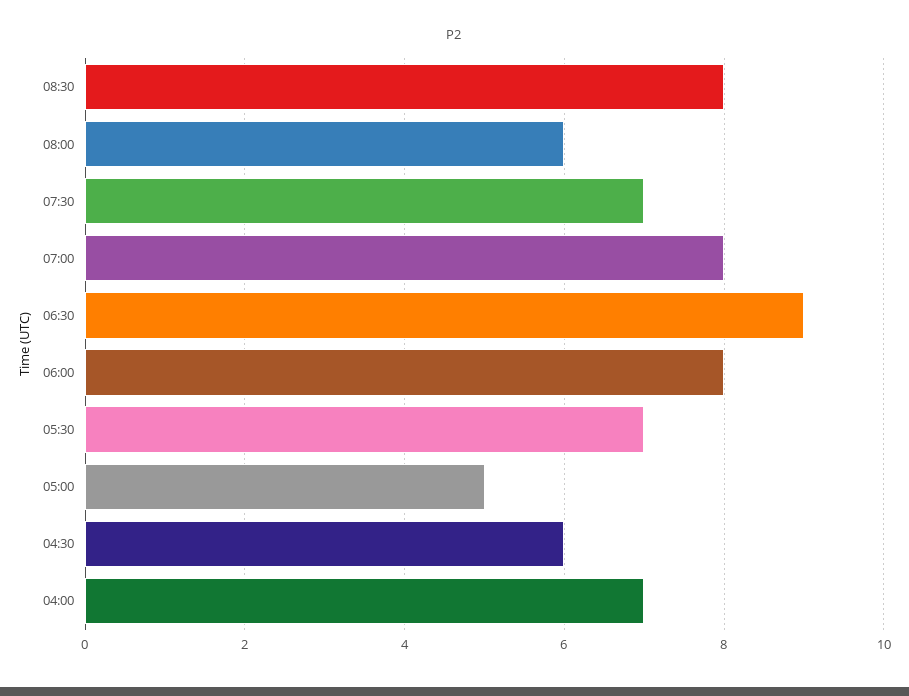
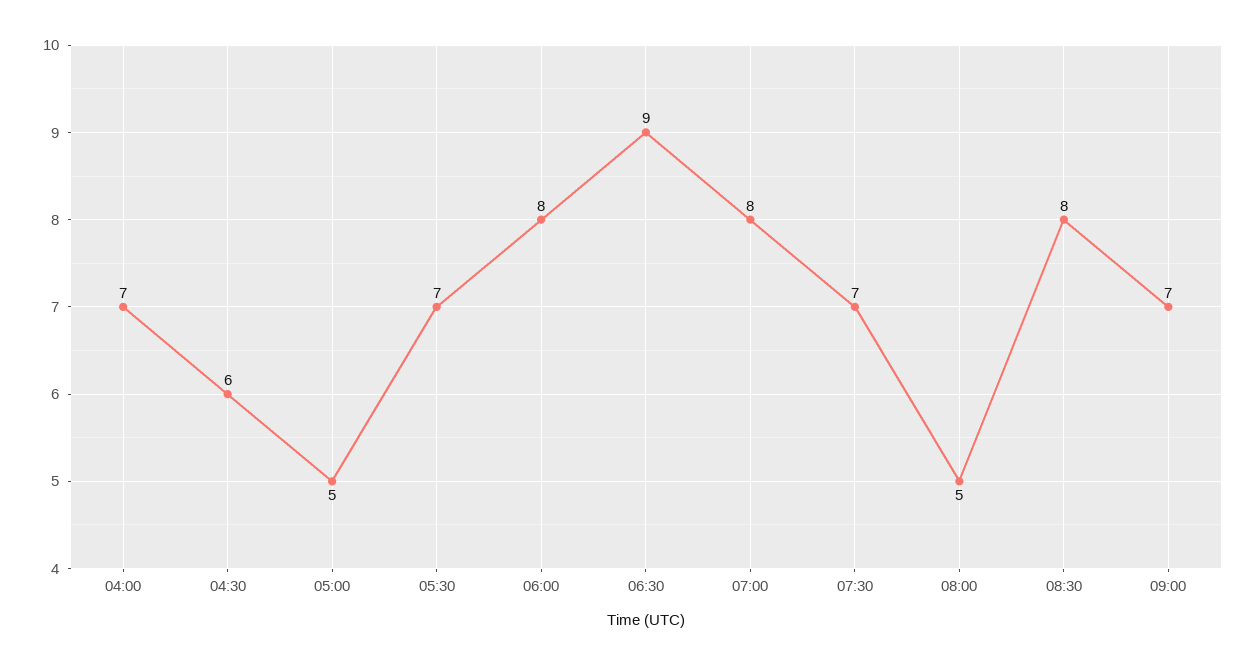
08:00: 6 -> 5
09:00: none -> 7

